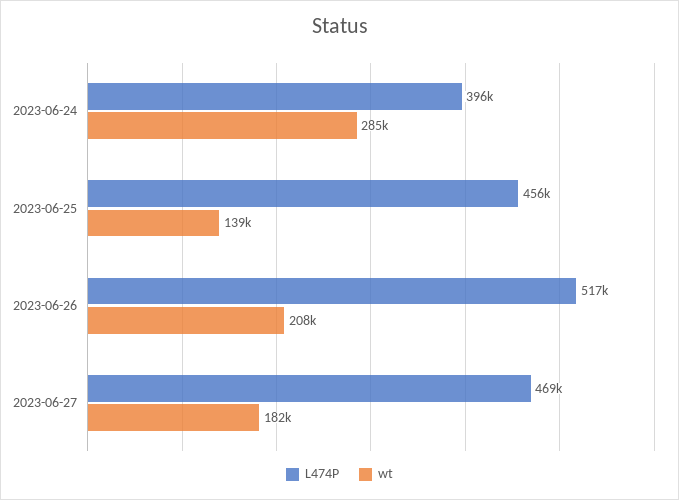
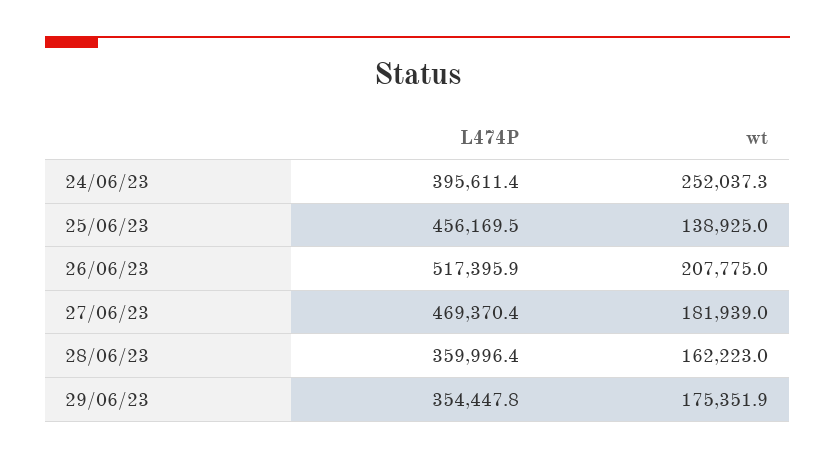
wt, 2023-06-24: 285000 -> 252037.3
L474P, 28/06/23: none -> 359996.4
wt, 28/06/23: none -> 162223
L474P, 29/06/23: none -> 354447.8
wt, 29/06/23: none -> 175351.9

